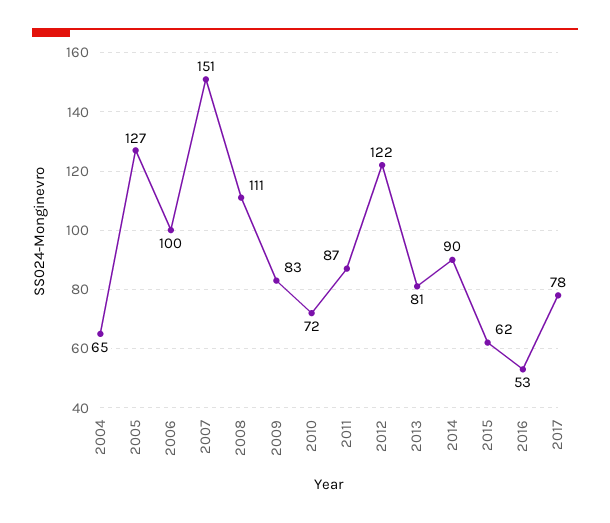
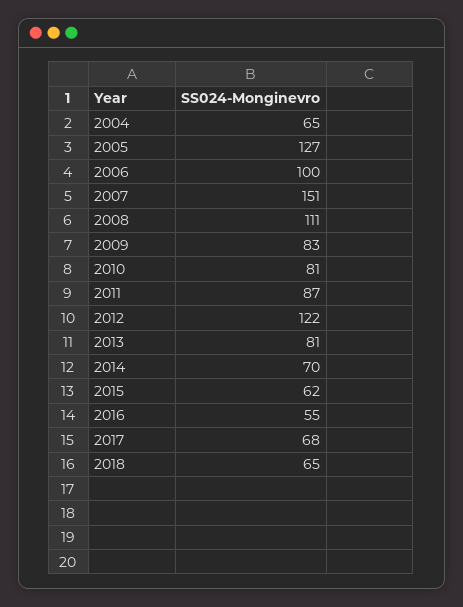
2010: 72 -> 81
2014: 90 -> 70
2016: 53 -> 55
2017: 78 -> 68
2018: none -> 65

